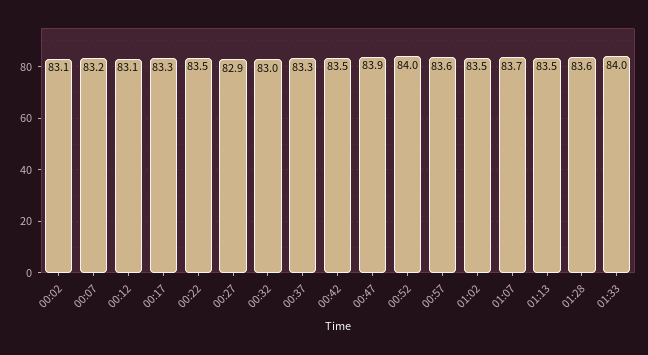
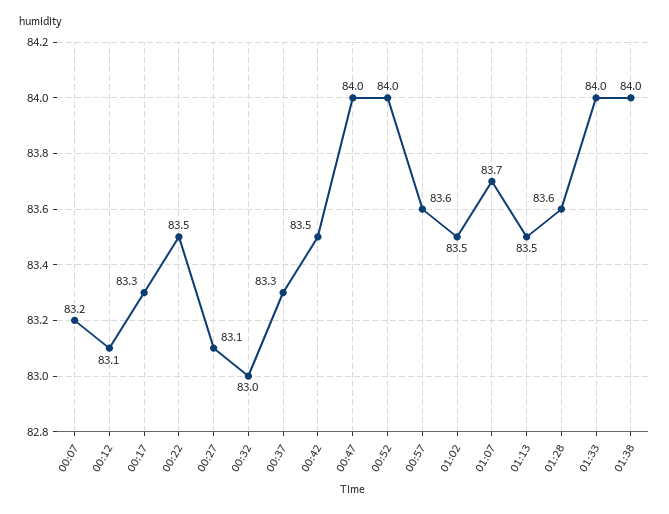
00:02: 83.1 -> none
00:27: 82.9 -> 83.1
00:47: 83.9 -> 84
01:38: none -> 84

